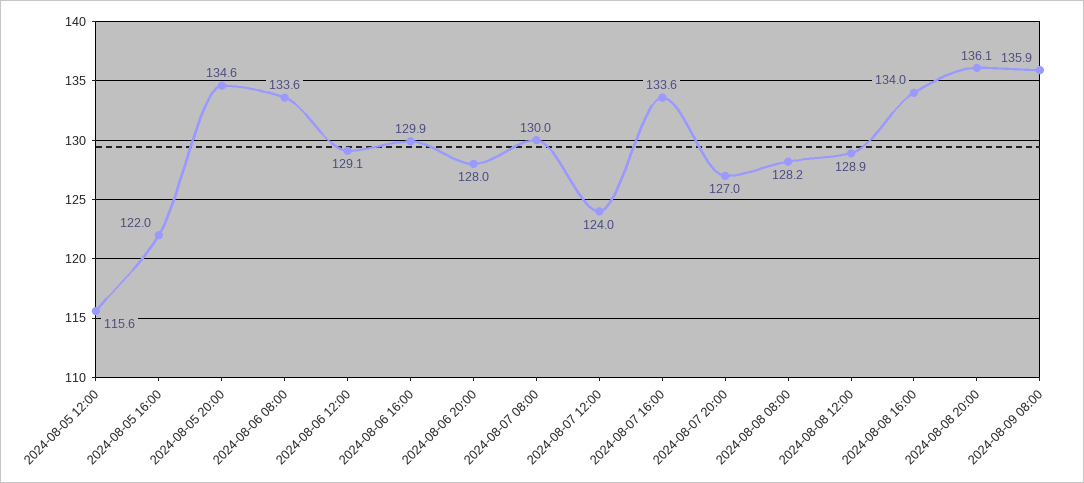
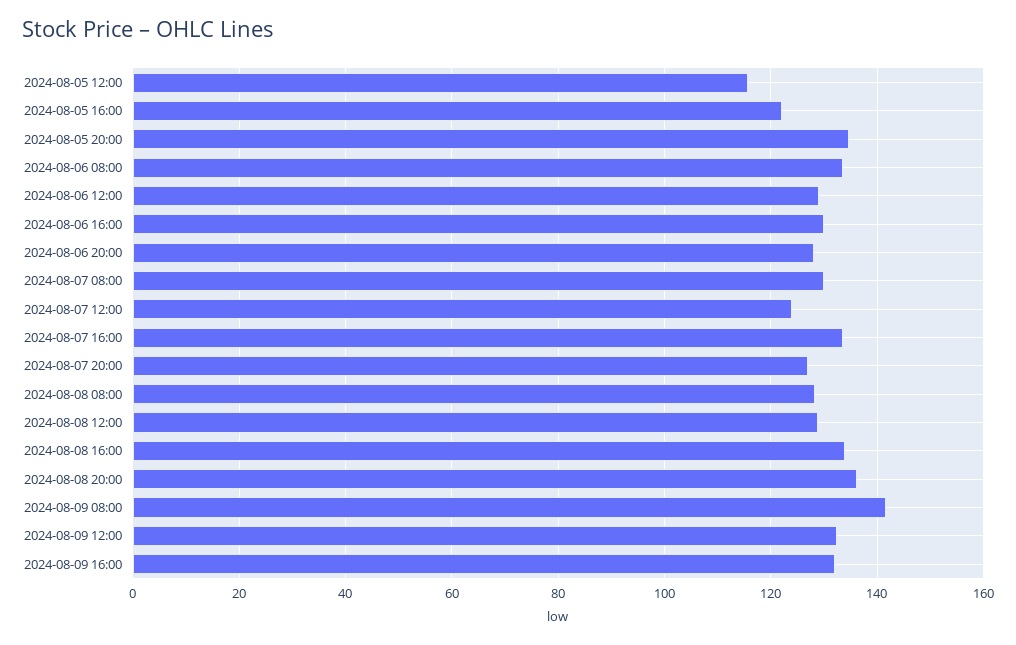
2024-08-09 08:00: 135.9 -> 142
2024-08-09 12:00: none -> 132
2024-08-09 16:00: none -> 132

